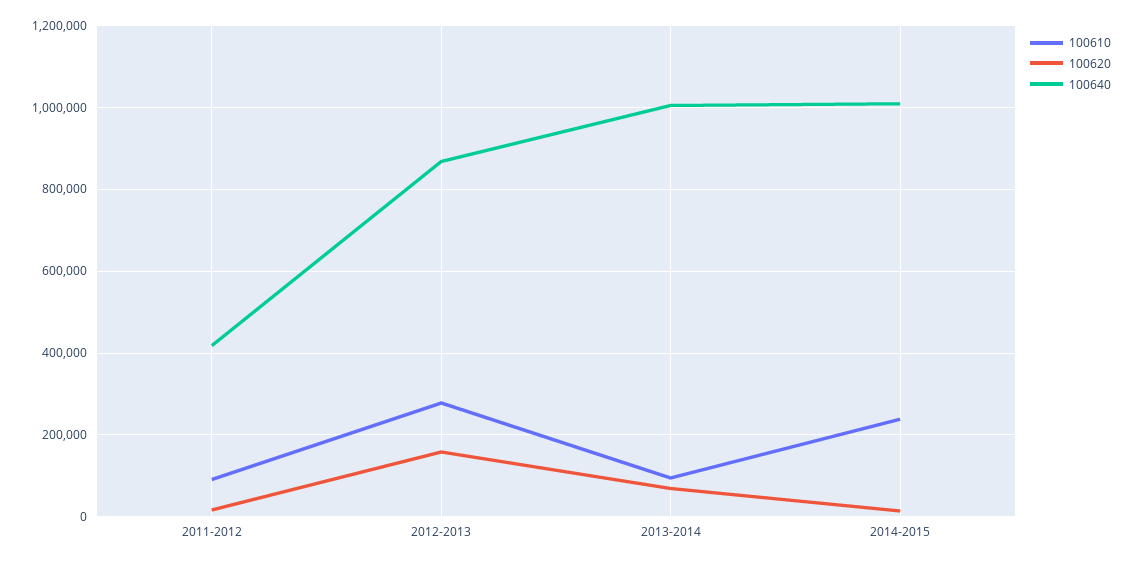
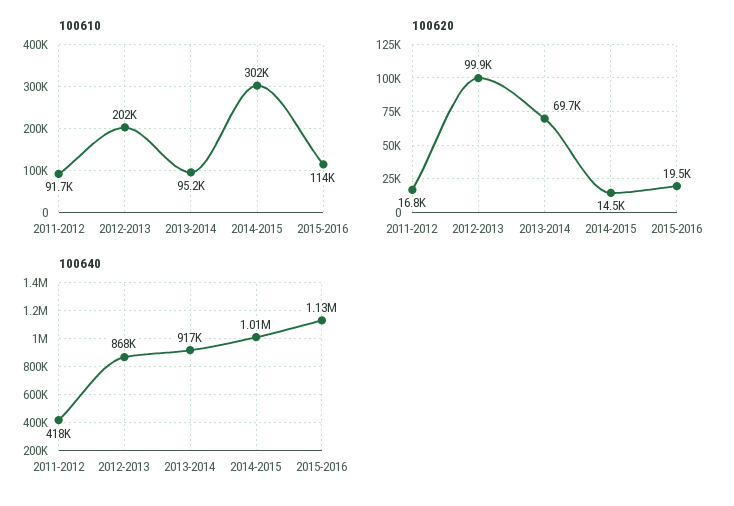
100610, 2012-2013: 280000 -> 202000
100620, 2012-2013: 160000 -> 99900
100640, 2013-2014: 1000000 -> 917000
100610, 2014-2015: 240000 -> 302000
100610, 2015-2016: none -> 114000
100620, 2015-2016: none -> 19500
100640, 2015-2016: none -> 1130000

